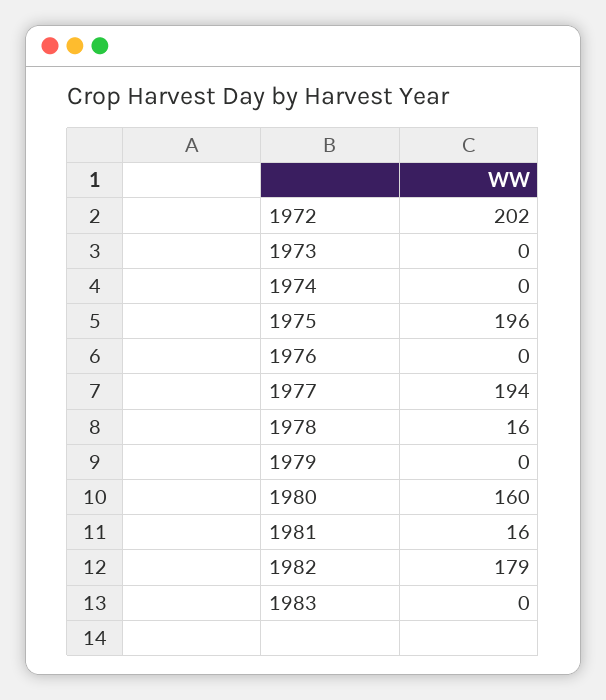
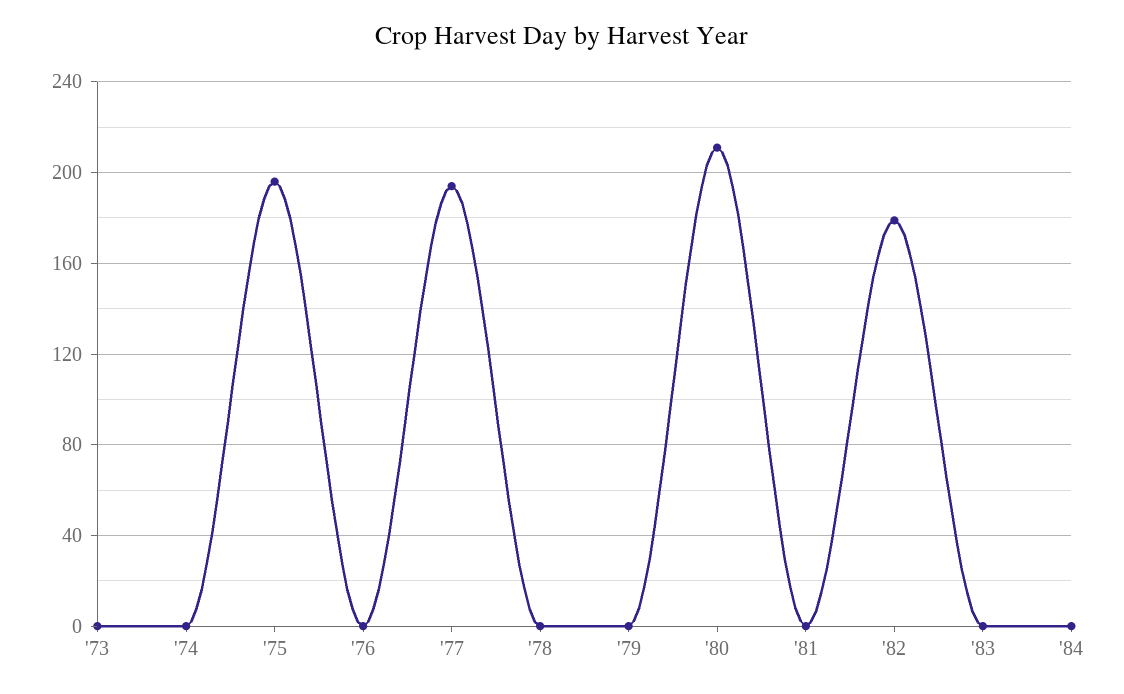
1972: 202 -> none
1978: 16 -> 0
1980: 160 -> 210
1981: 16 -> 0
'84: none -> 0

